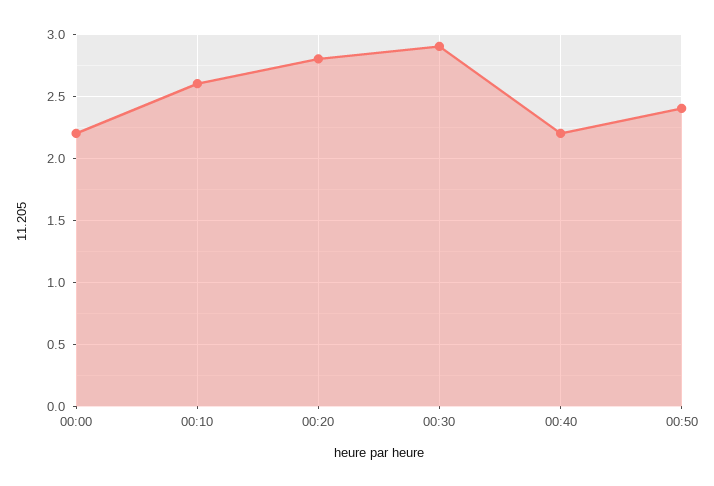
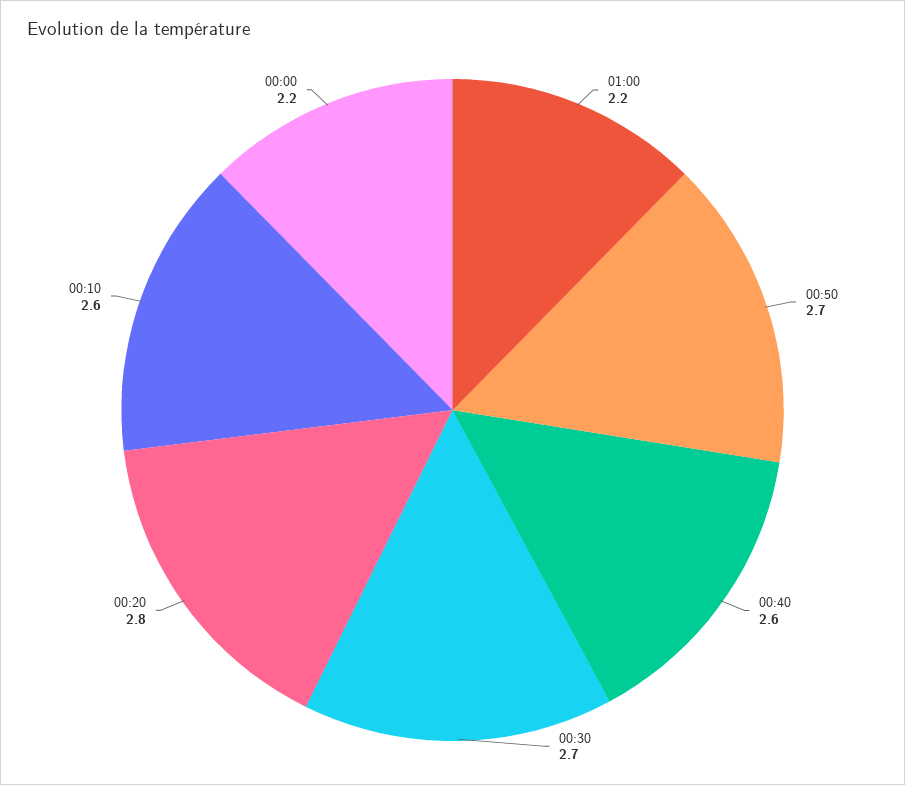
00:30: 2.9 -> 2.7
00:40: 2.2 -> 2.6
00:50: 2.4 -> 2.7
01:00: none -> 2.2

